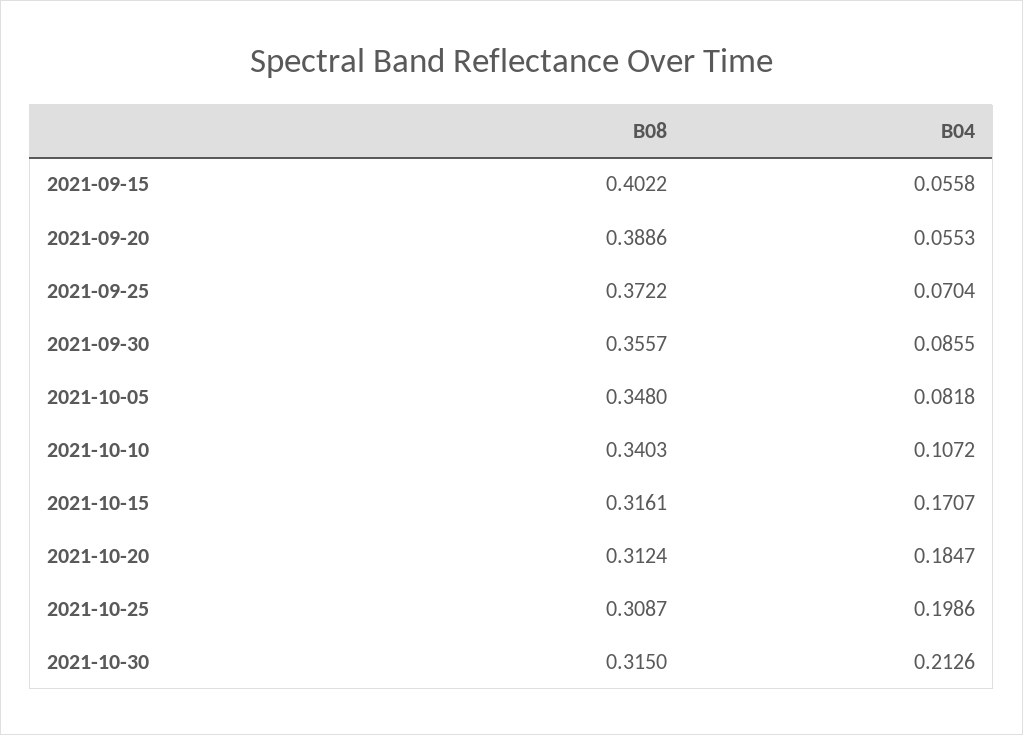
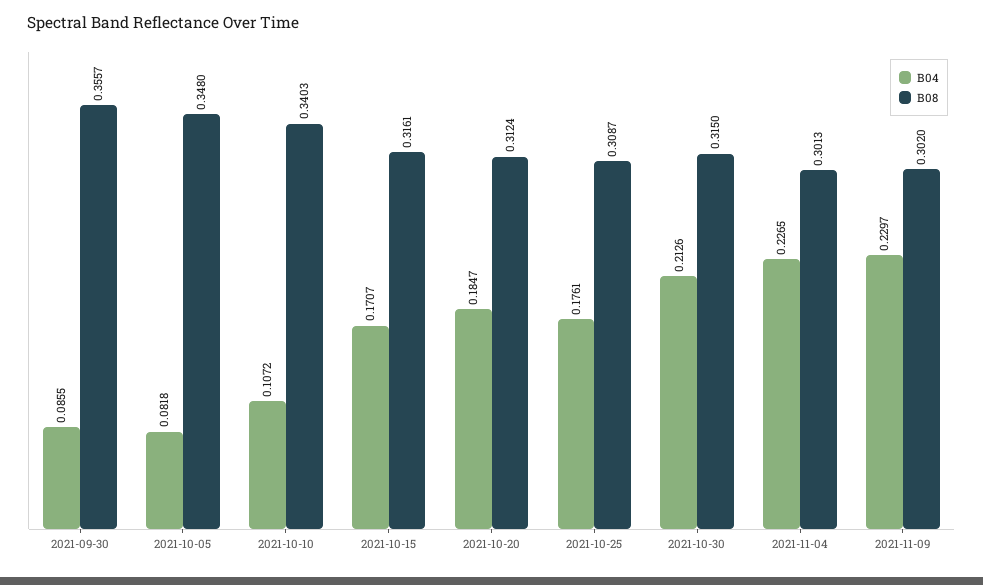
B08, 2021-09-15: 0.4022 -> none
B04, 2021-09-15: 0.0558 -> none
B08, 2021-09-20: 0.3886 -> none
B04, 2021-09-20: 0.0553 -> none
B08, 2021-09-25: 0.3722 -> none
B04, 2021-09-25: 0.0704 -> none
B04, 2021-10-25: 0.1986 -> 0.1761
B04, 2021-11-04: none -> 0.2265
B08, 2021-11-04: none -> 0.3013
B04, 2021-11-09: none -> 0.2297
B08, 2021-11-09: none -> 0.302

